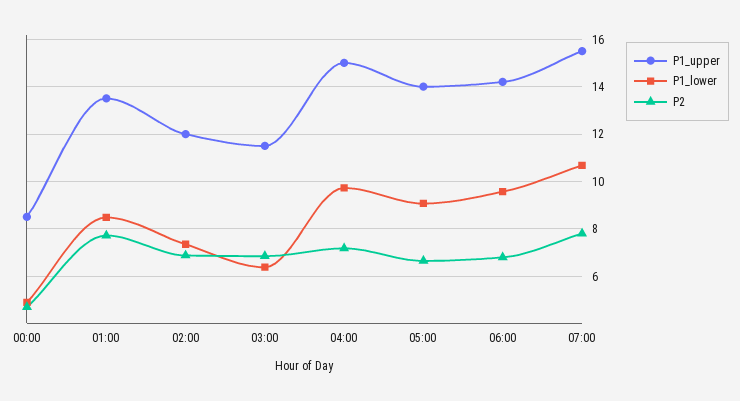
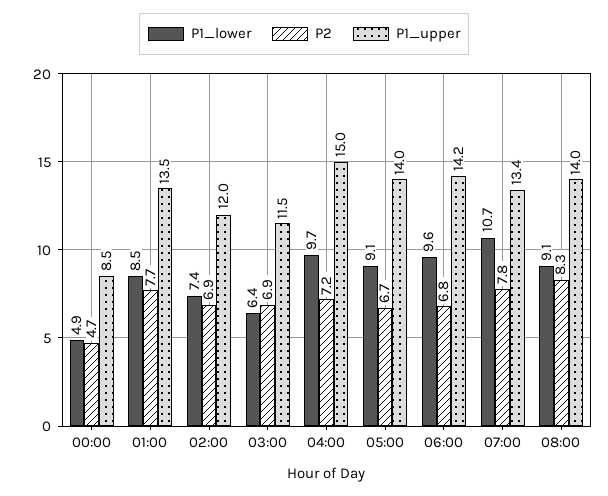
P1_upper, 07:00: 15.5 -> 13.4
P1_lower, 08:00: none -> 9.1
P2, 08:00: none -> 8.3
P1_upper, 08:00: none -> 14

